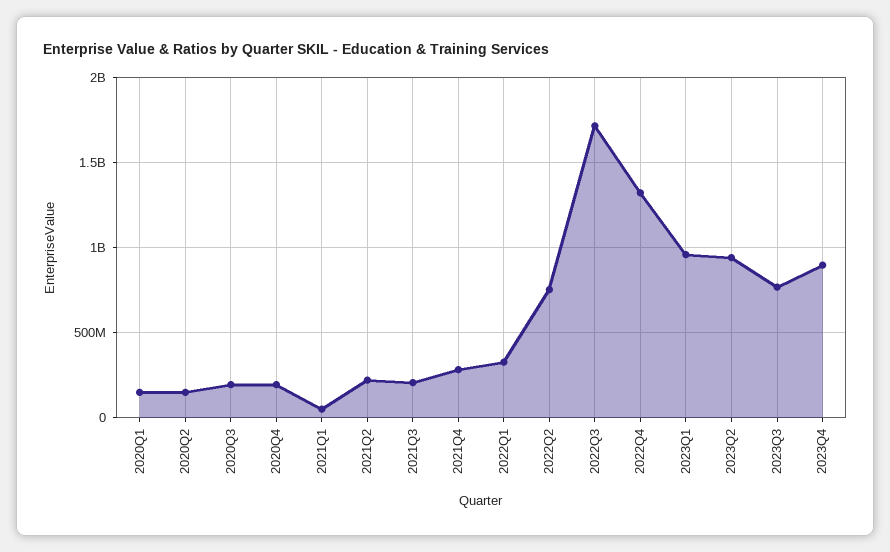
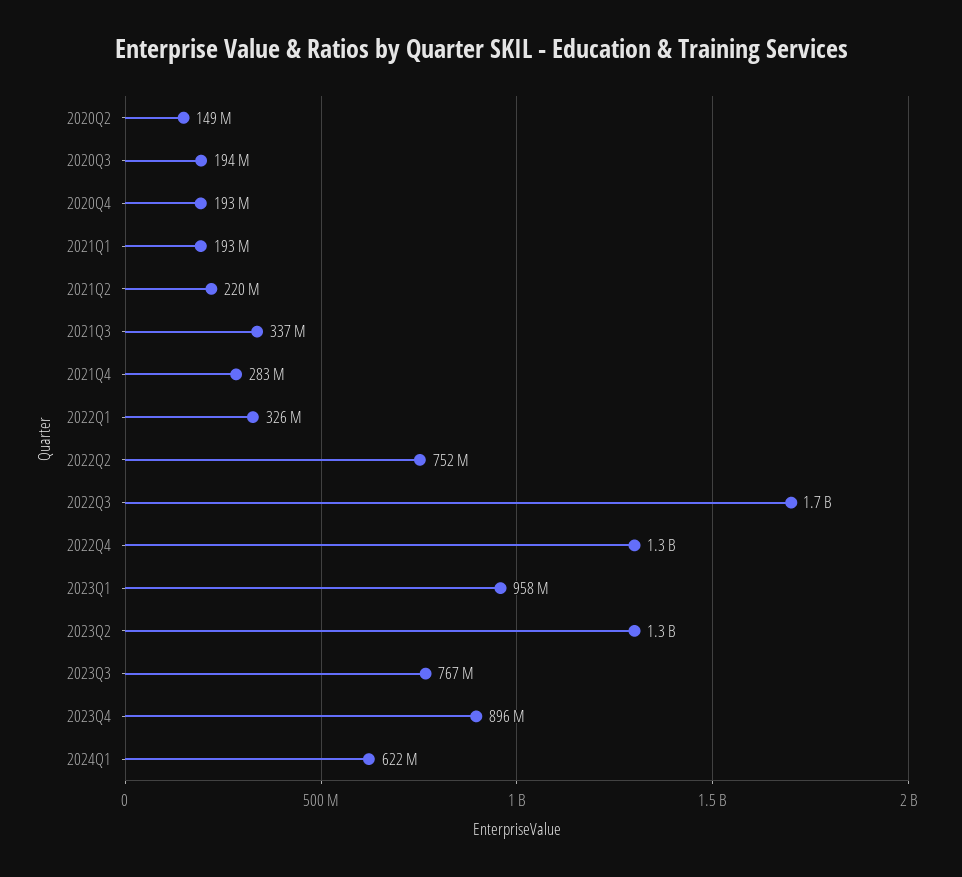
2020Q1: 150000000 -> none
2021Q1: 50000000 -> 193000000
2021Q3: 200000000 -> 337000000
2023Q2: 950000000 -> 1300000000
2024Q1: none -> 622000000

